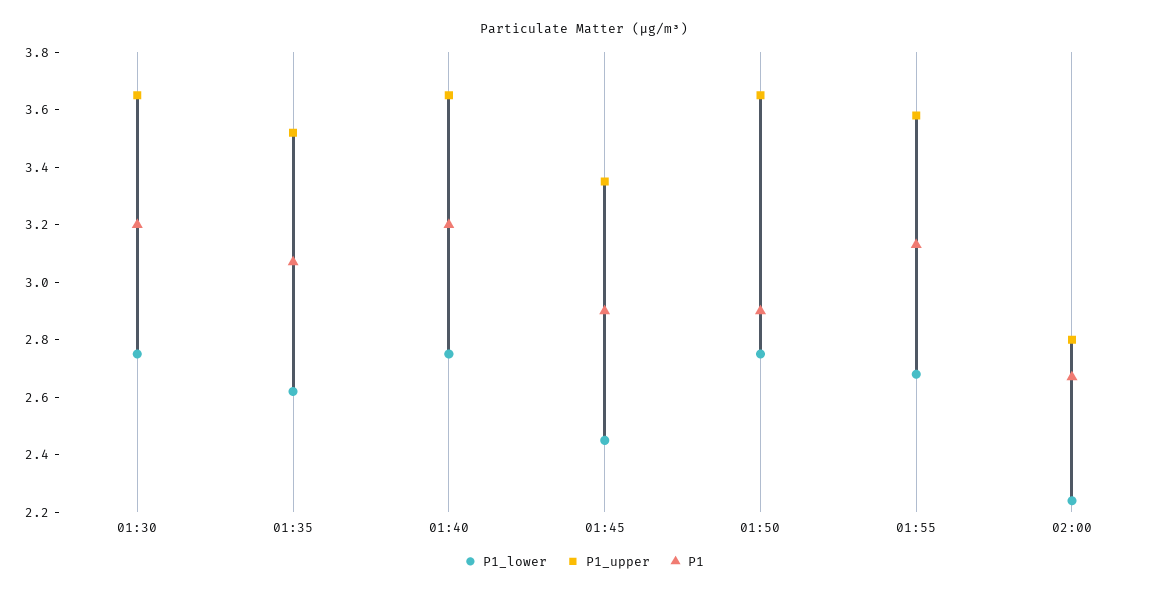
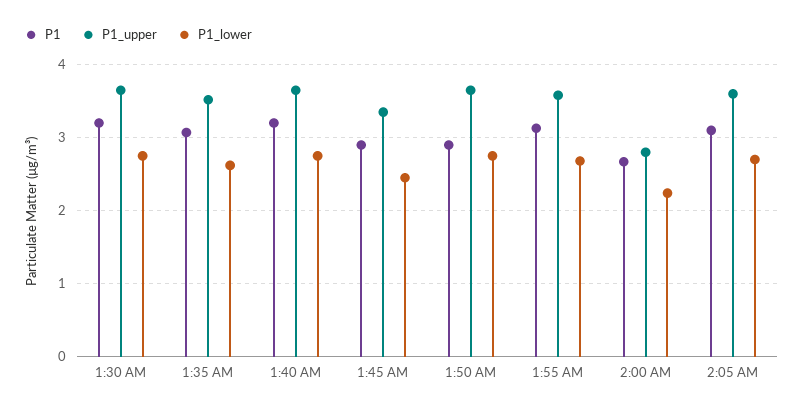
P1, 2:05 AM: none -> 3.1
P1_upper, 2:05 AM: none -> 3.6
P1_lower, 2:05 AM: none -> 2.7

